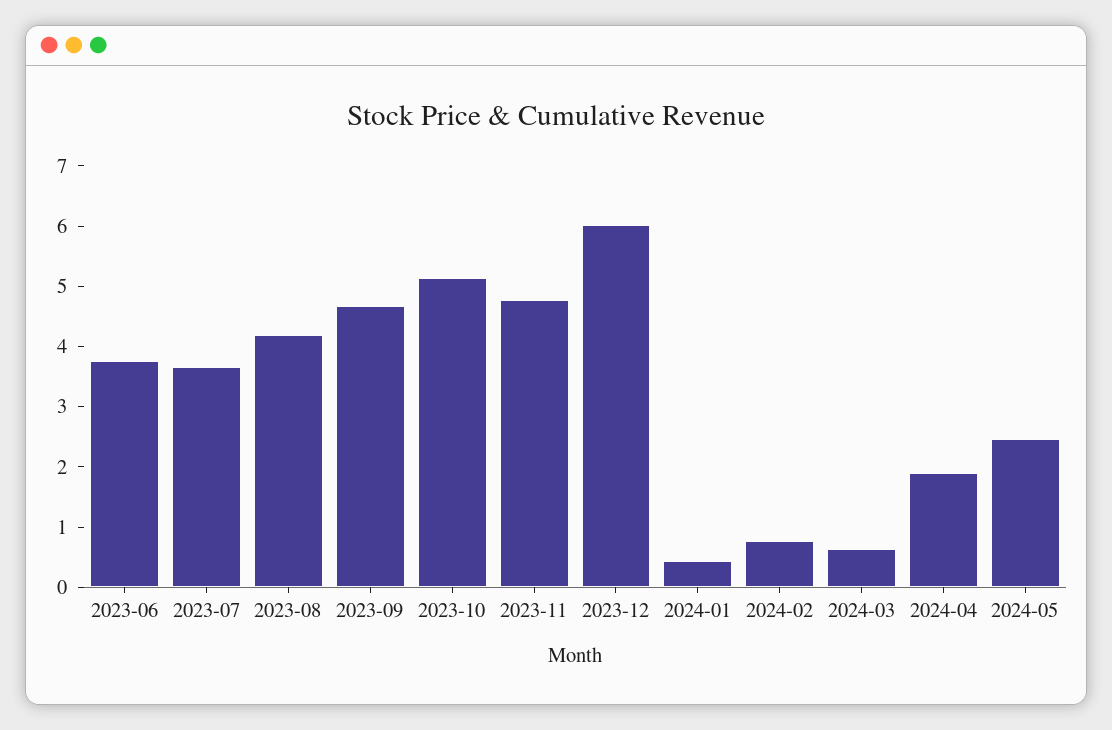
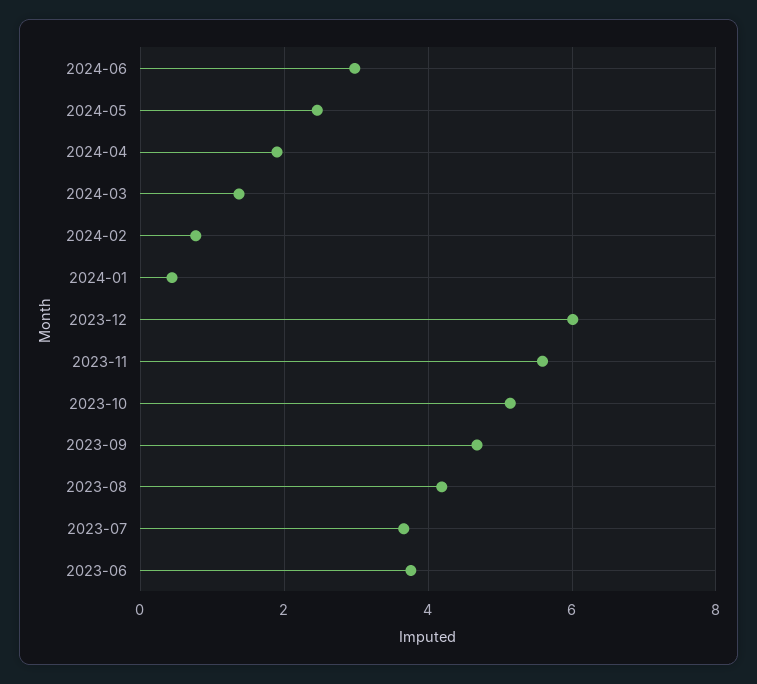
2023-11: 4.8 -> 5.6
2024-03: 0.6 -> 1.4
2024-06: none -> 3

